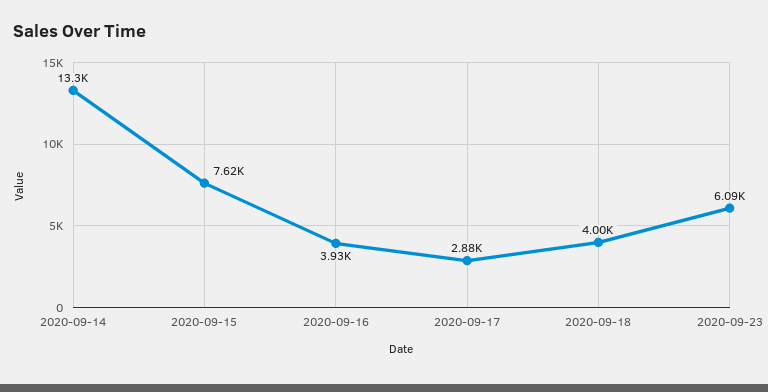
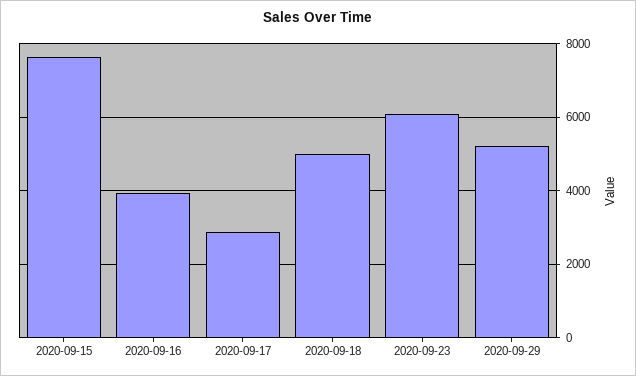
2020-09-14: 13300 -> none
2020-09-18: 4000 -> 5000
2020-09-29: none -> 5200

